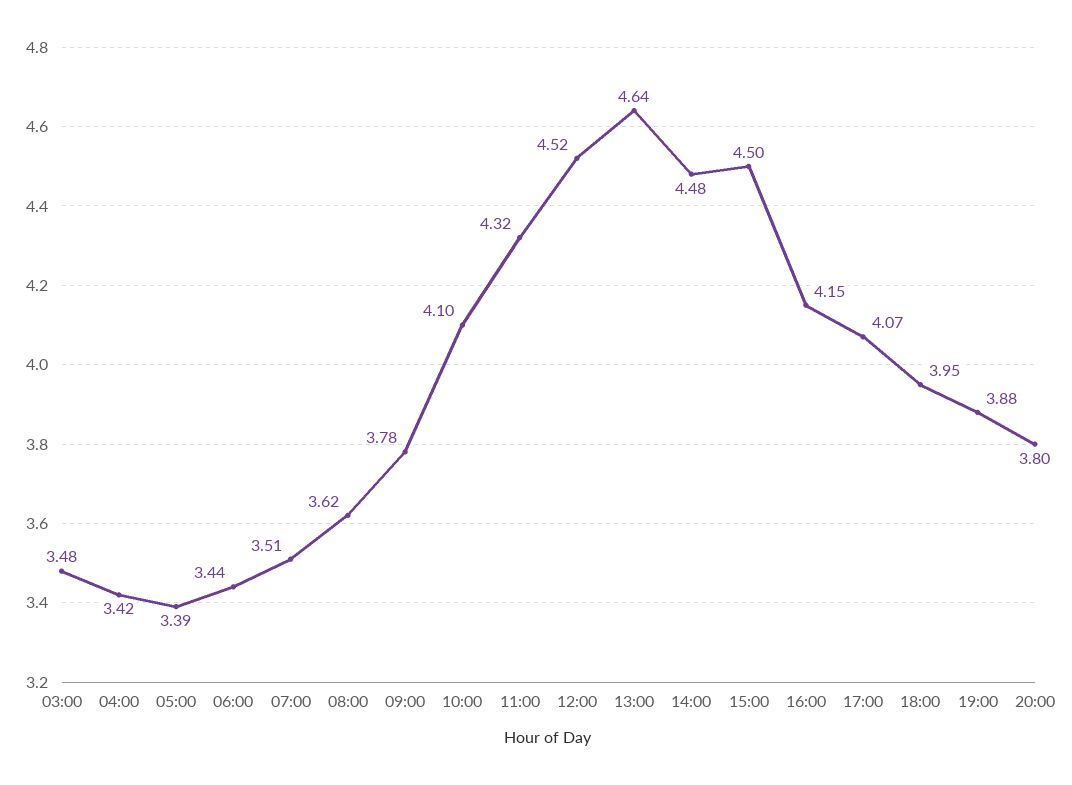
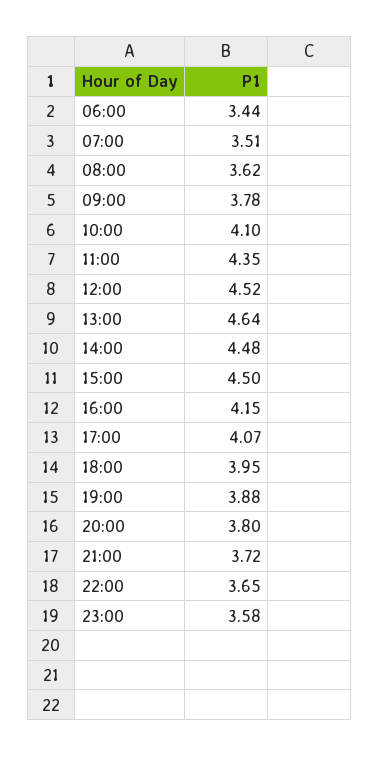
03:00: 3.48 -> none
04:00: 3.42 -> none
05:00: 3.39 -> none
11:00: 4.32 -> 4.35
21:00: none -> 3.72
22:00: none -> 3.65
23:00: none -> 3.58

